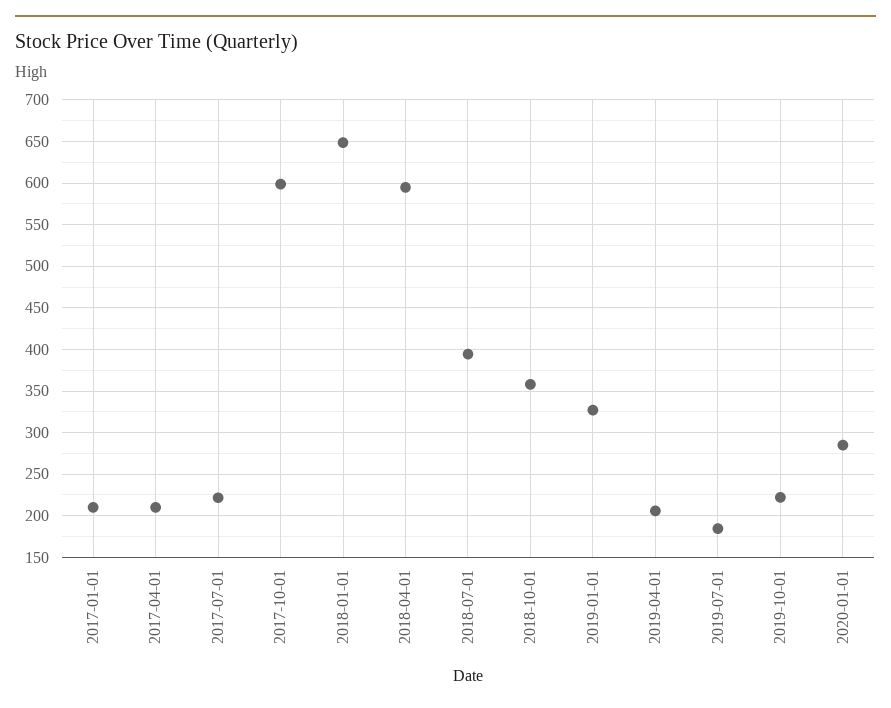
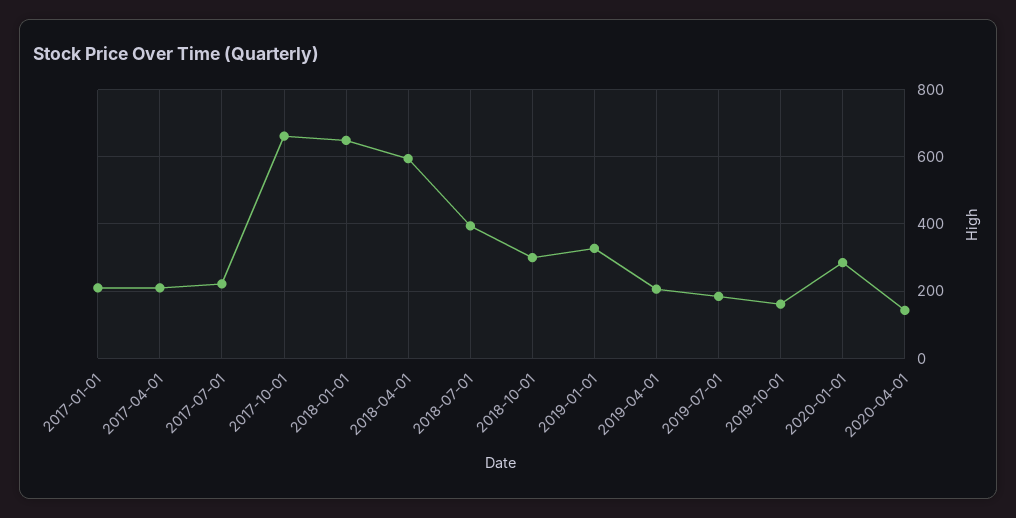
2017-10-01: 600 -> 660
2018-10-01: 360 -> 300
2019-10-01: 220 -> 160
2020-04-01: none -> 140

